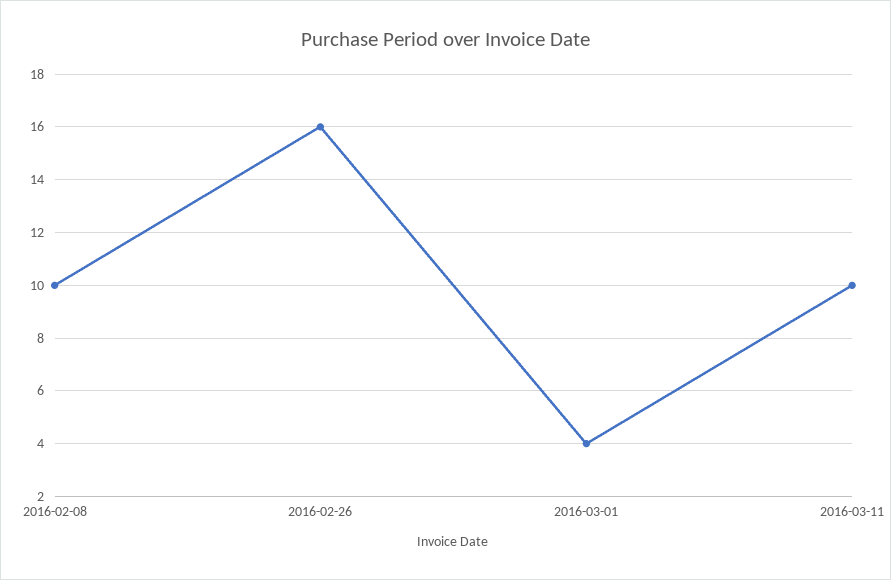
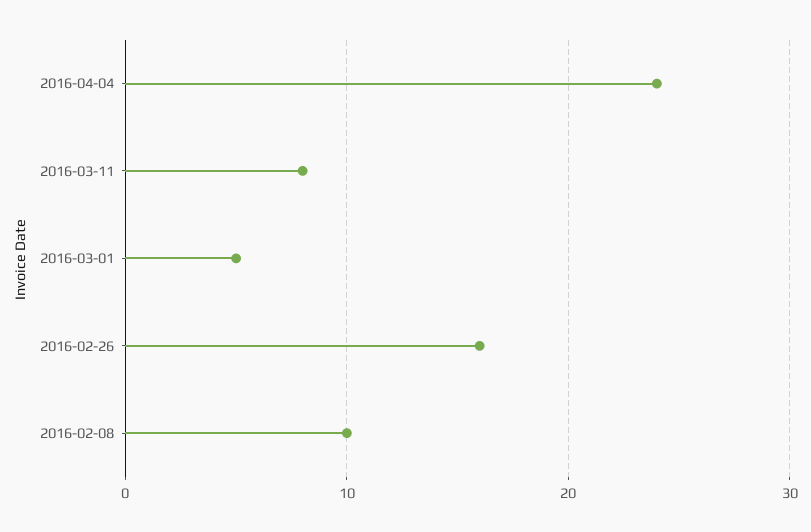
2016-03-01: 4 -> 5
2016-03-11: 10 -> 8
2016-04-04: none -> 24

